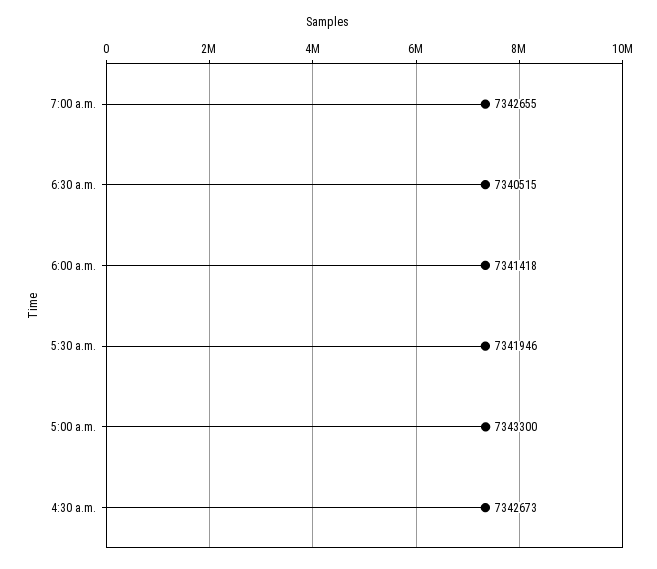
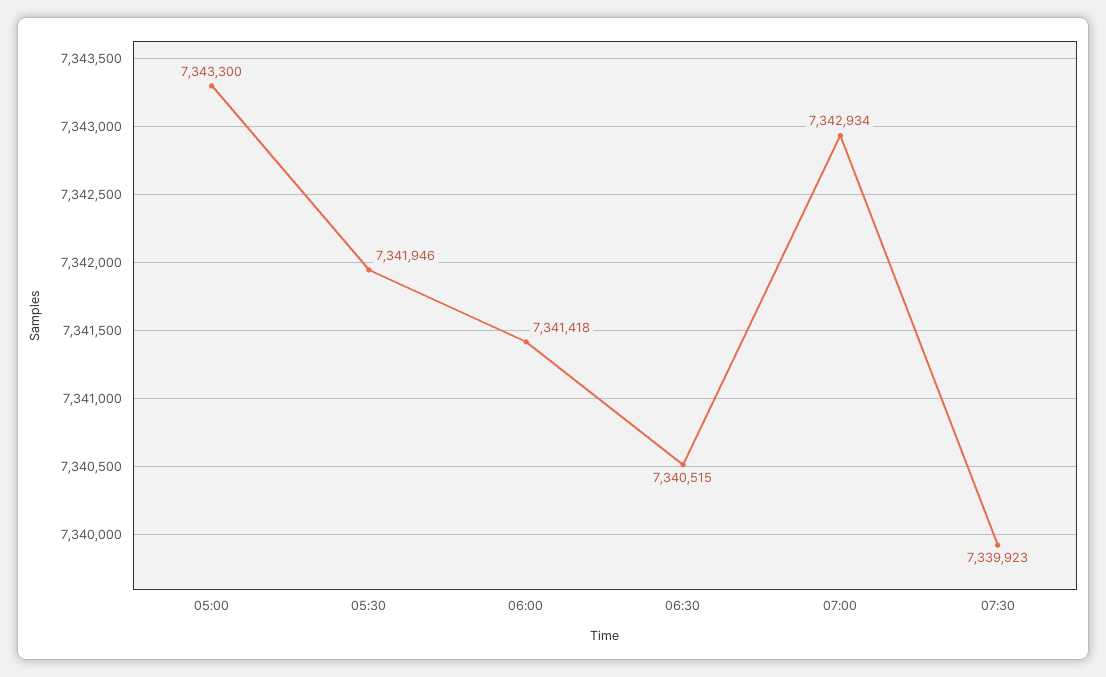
7:00 a.m.: 7342655 -> 7342934
4:30 a.m.: 7342673 -> none
07:30: none -> 7339923

